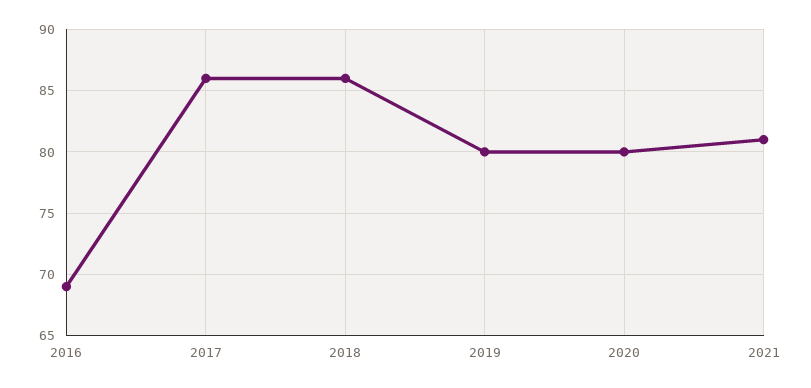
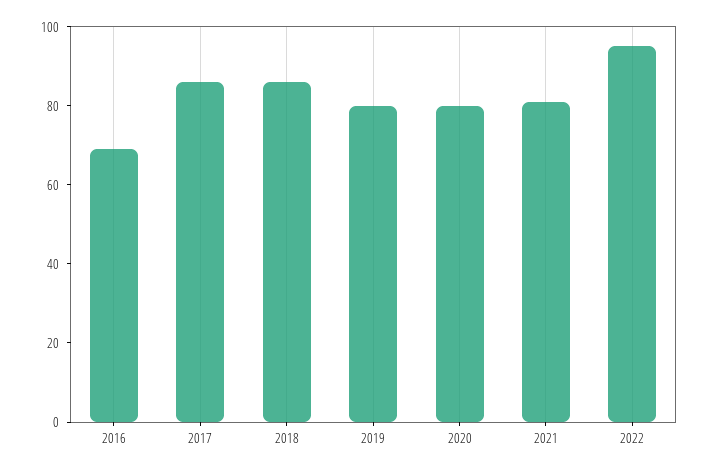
2022: none -> 95

